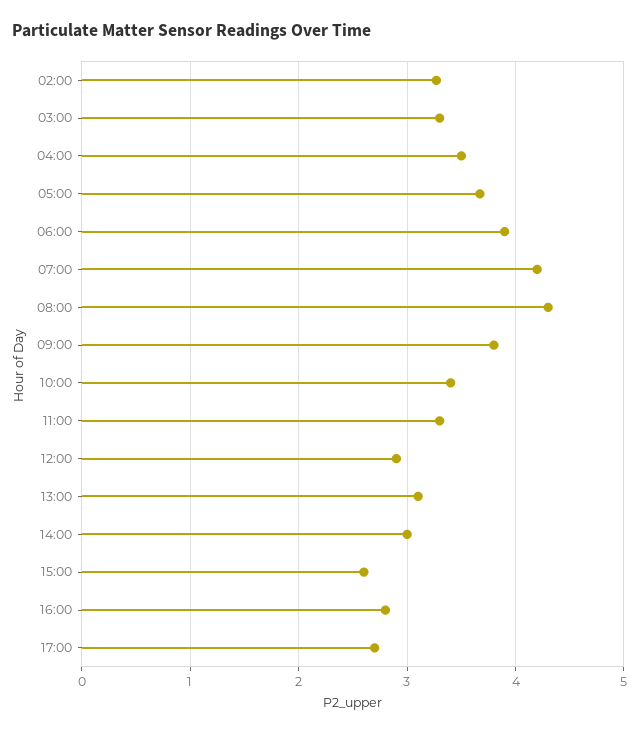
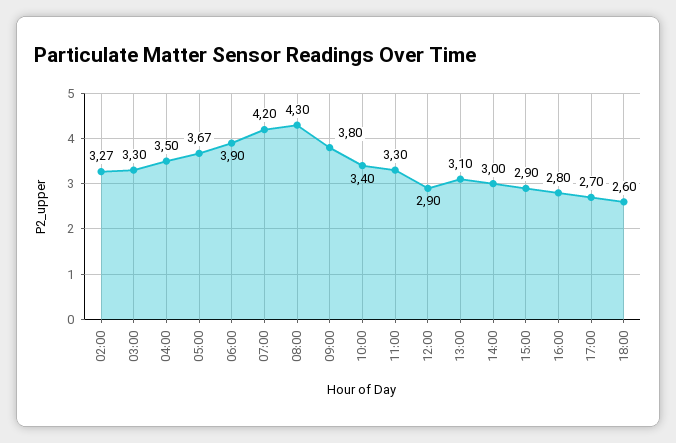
15:00: 2.6 -> 2.9
18:00: none -> 2.6

